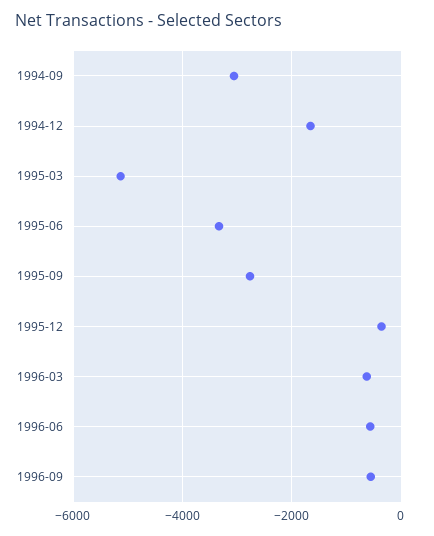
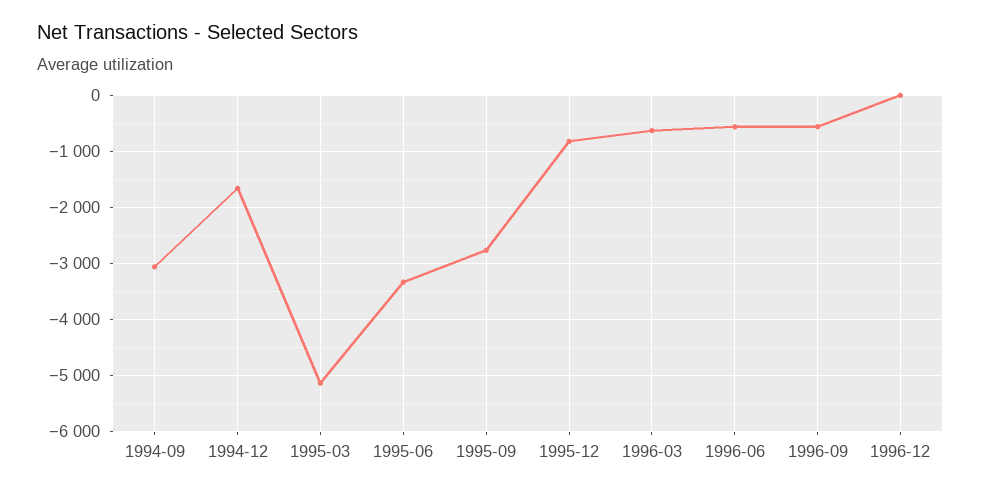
1995-12: -400 -> -800
1996-12: none -> 0

